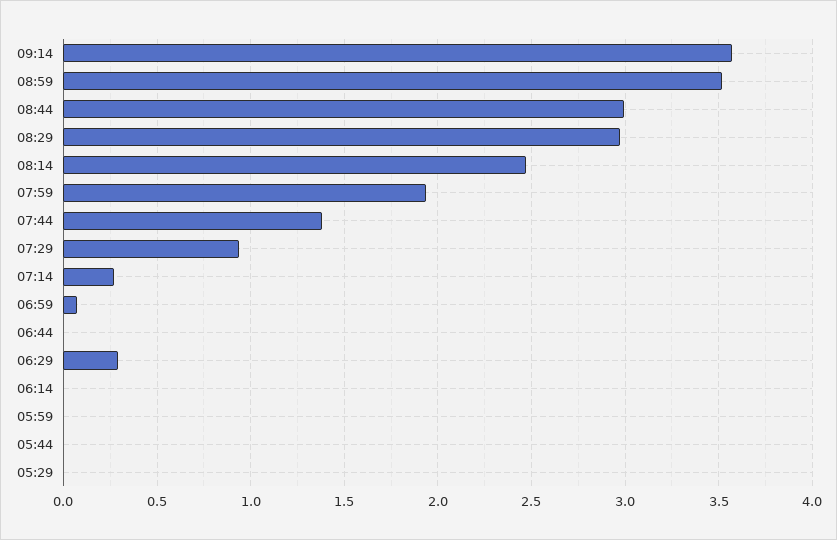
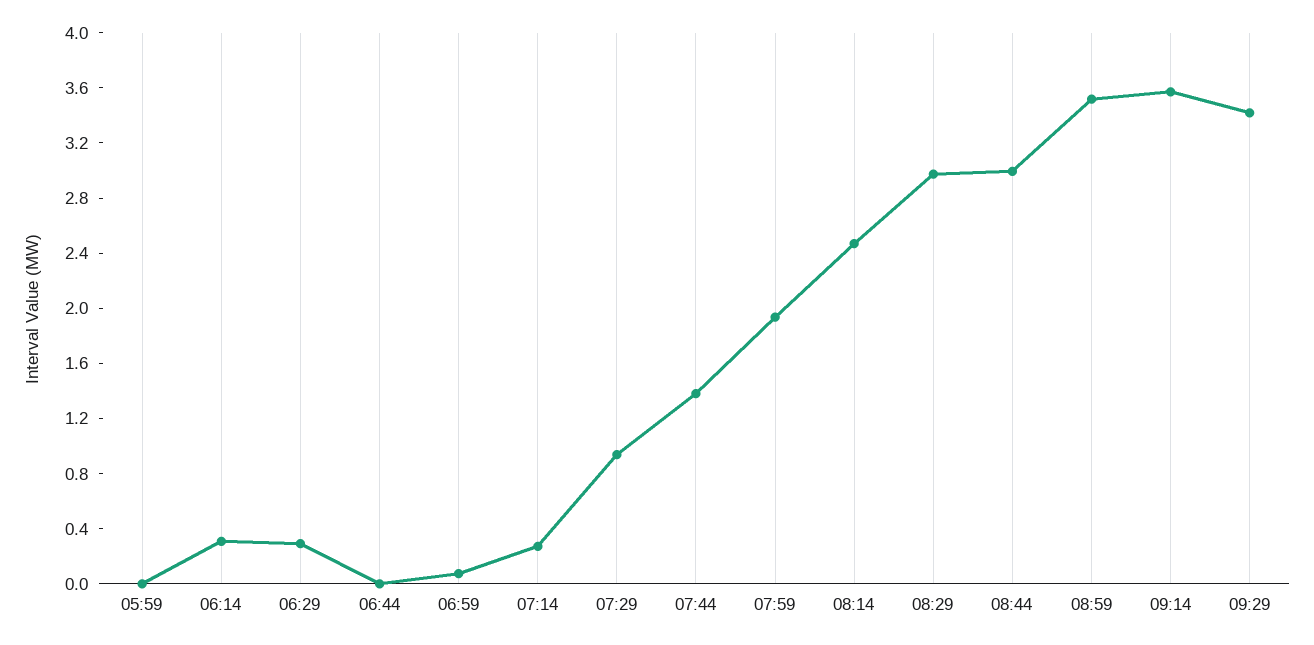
06:14: 0 -> 0.3
05:44: 0 -> none
05:29: 0 -> none
09:29: none -> 3.4

